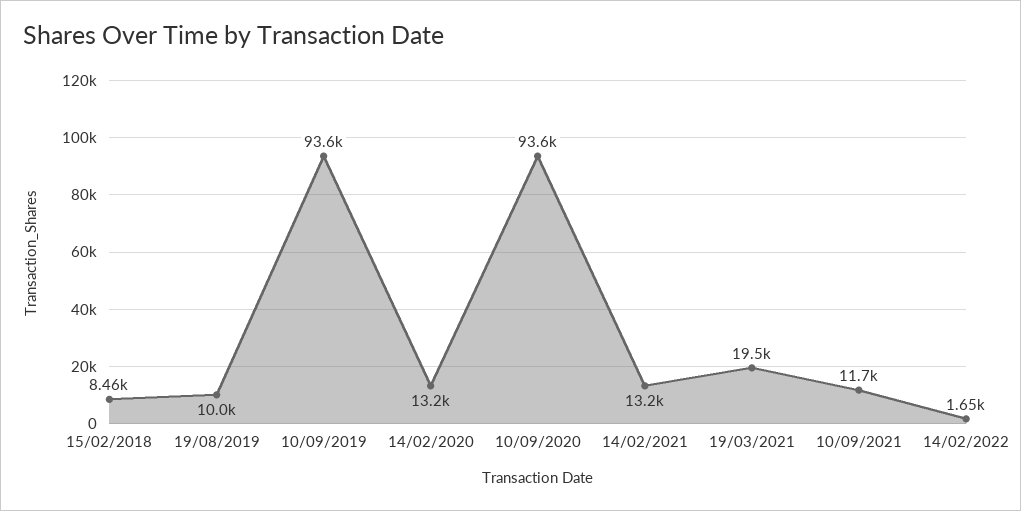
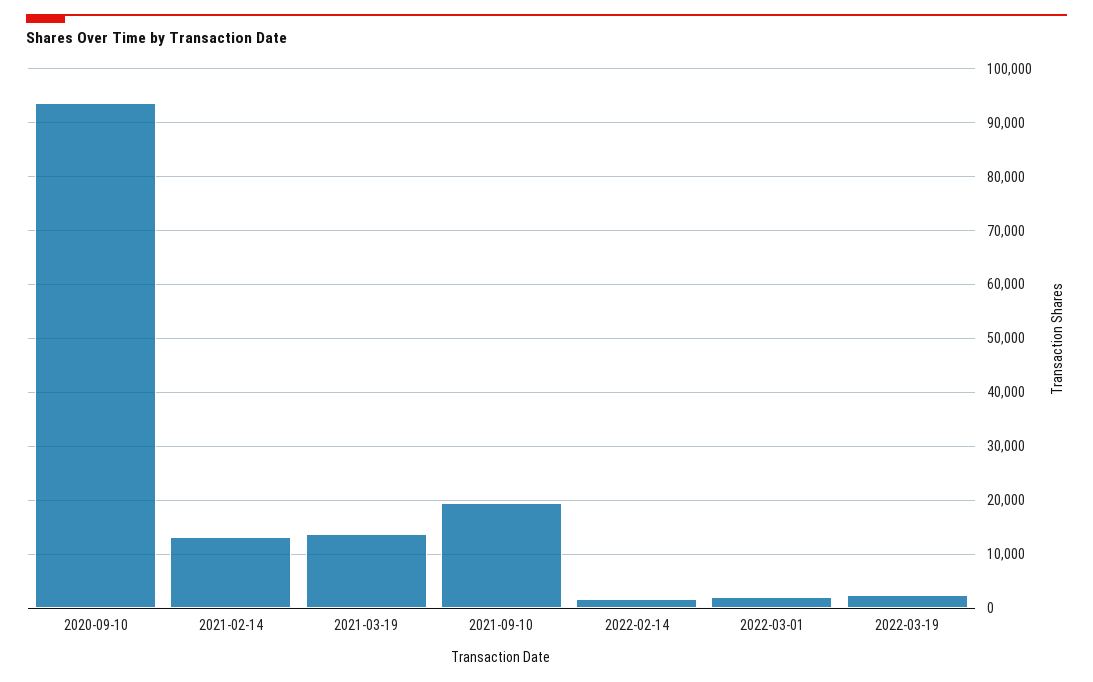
15/02/2018: 8460 -> none
19/08/2019: 10000 -> none
10/09/2019: 93600 -> none
14/02/2020: 13200 -> none
19/03/2021: 19500 -> 14000
10/09/2021: 11700 -> 20000
2022-03-01: none -> 2000
2022-03-19: none -> 2000

